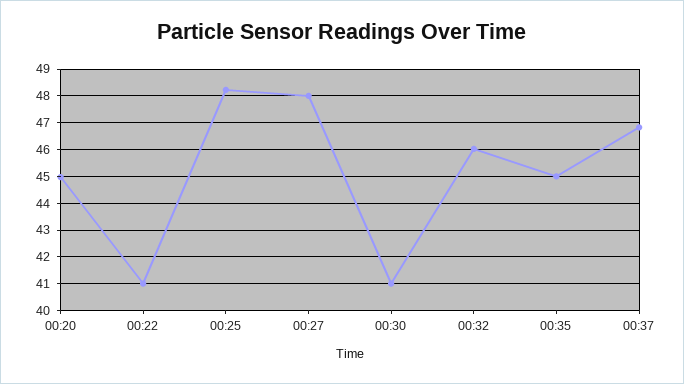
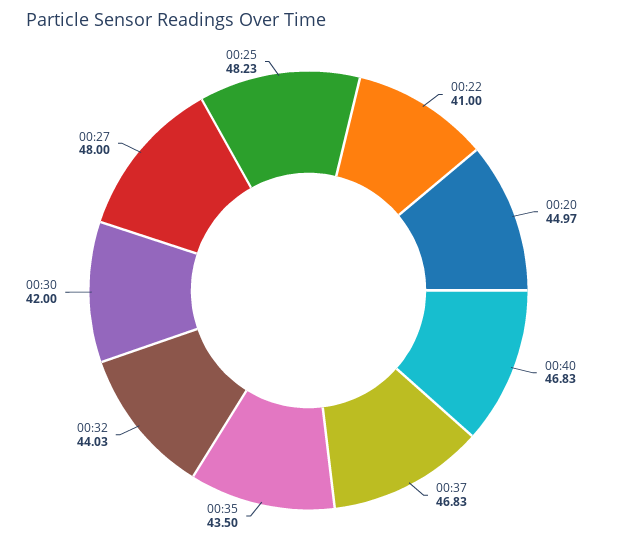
00:30: 41 -> 42
00:32: 46 -> 44.03
00:35: 45 -> 43.5
00:40: none -> 46.83

